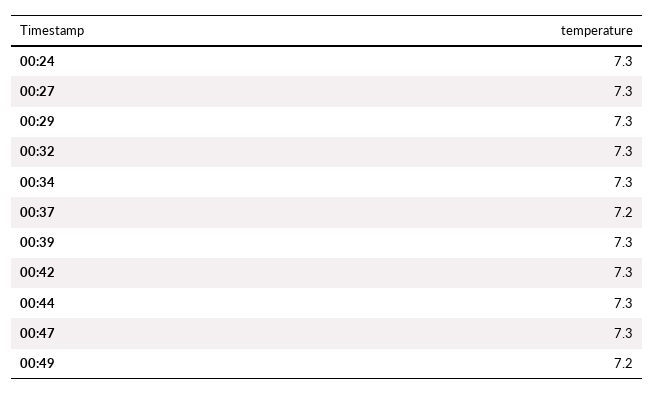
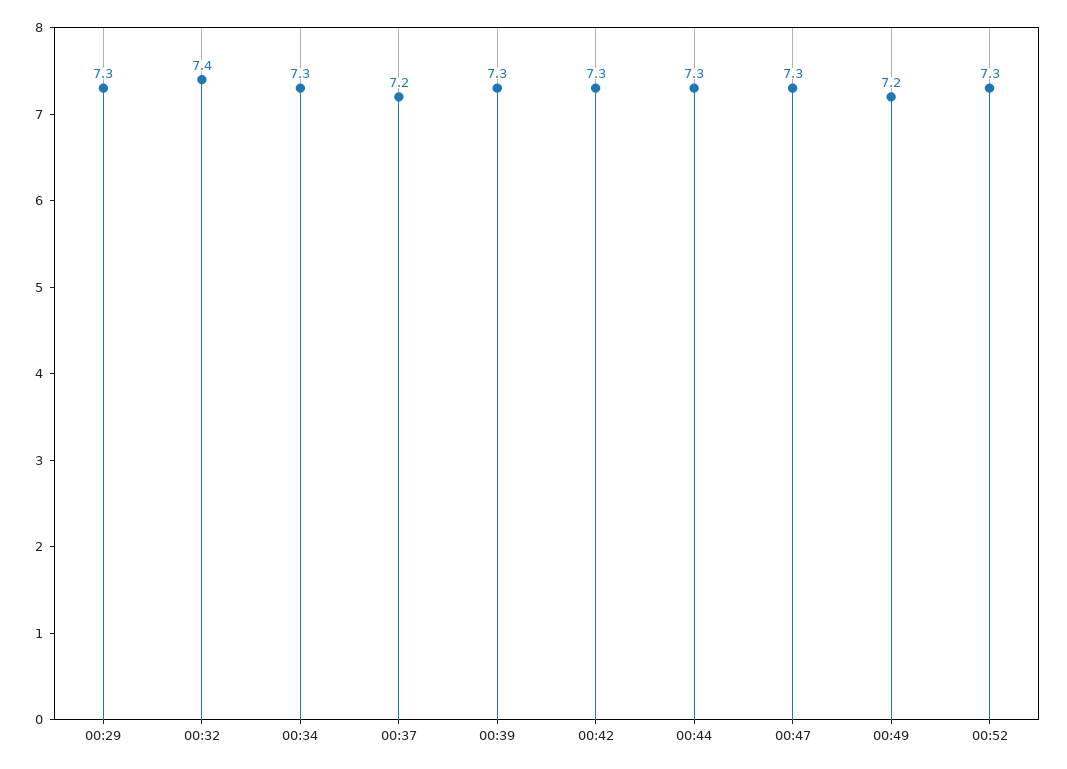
00:24: 7.3 -> none
00:27: 7.3 -> none
00:32: 7.3 -> 7.4
00:52: none -> 7.3

